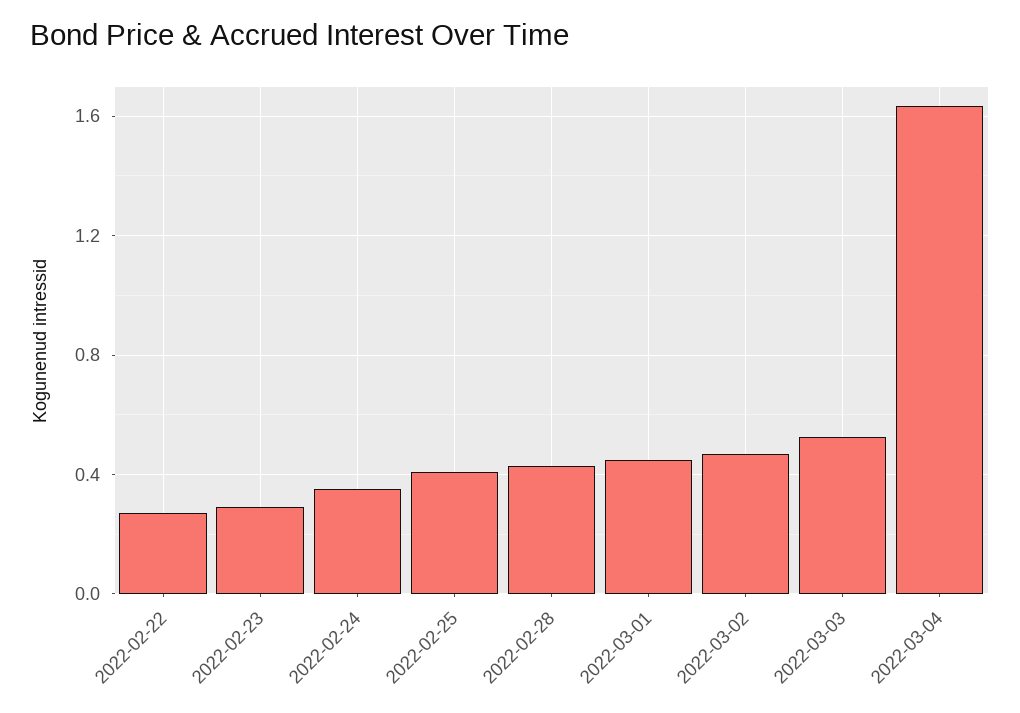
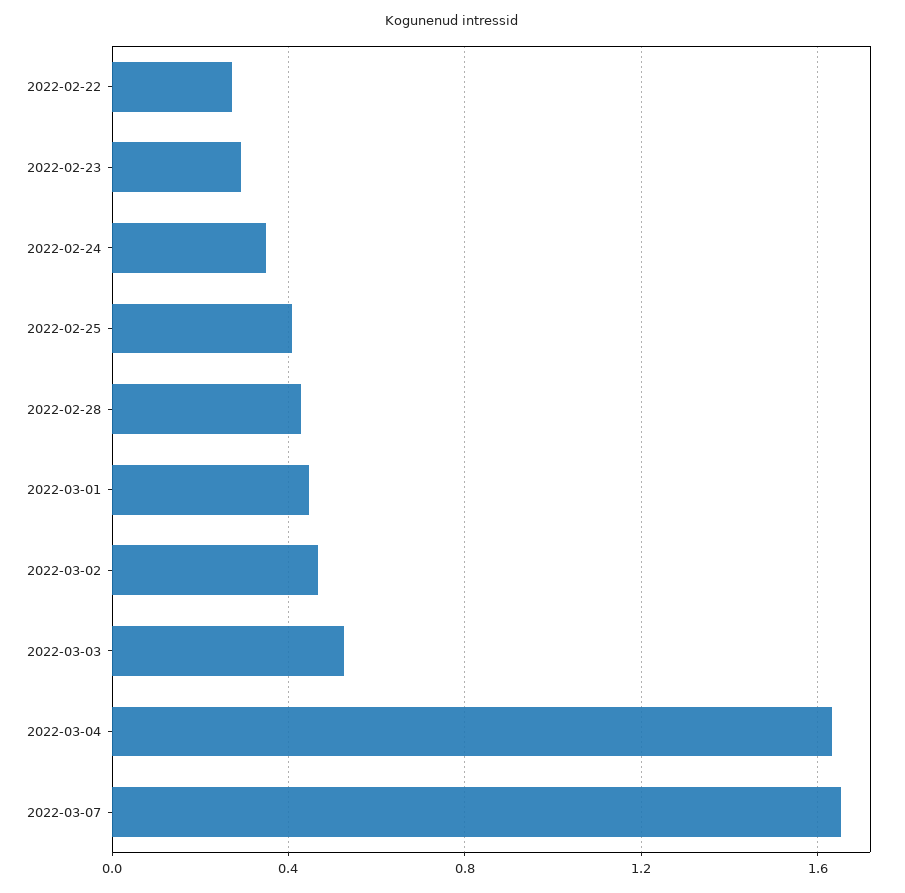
2022-03-07: none -> 1.65

